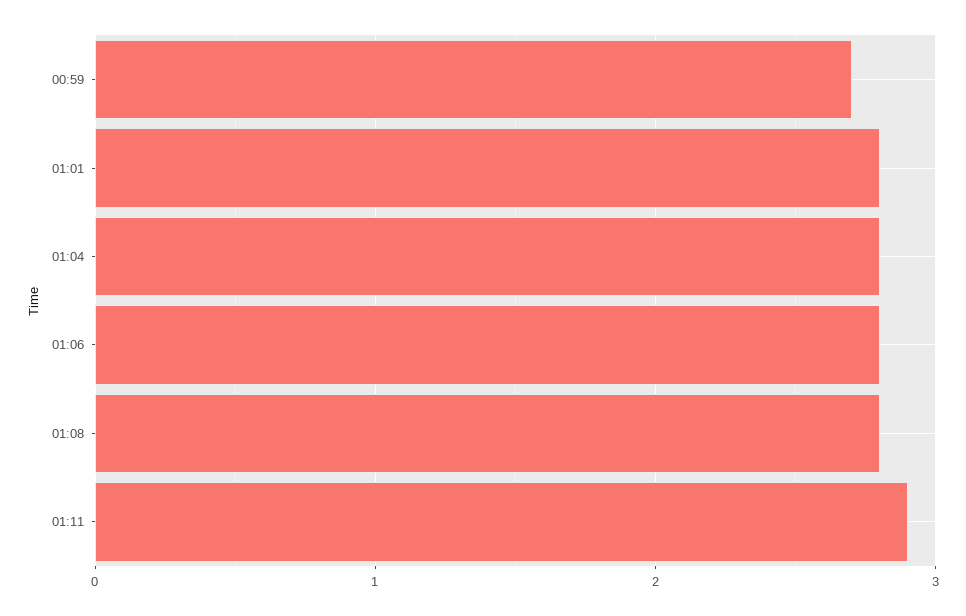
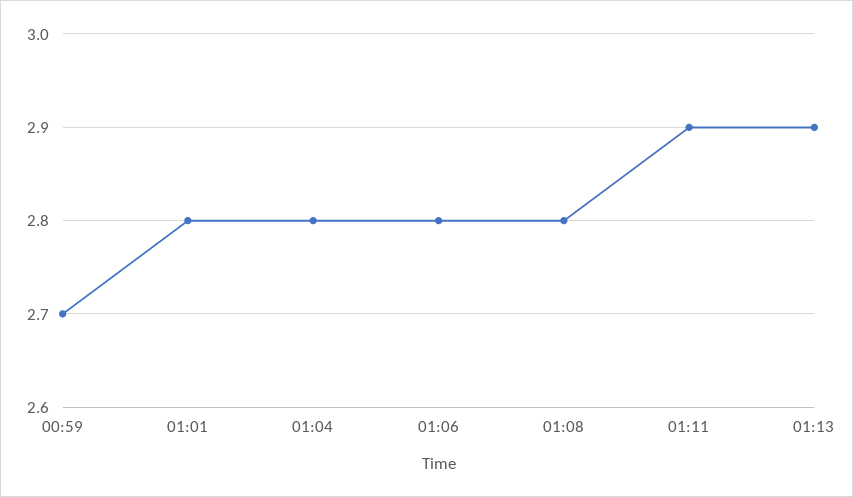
01:13: none -> 2.9

